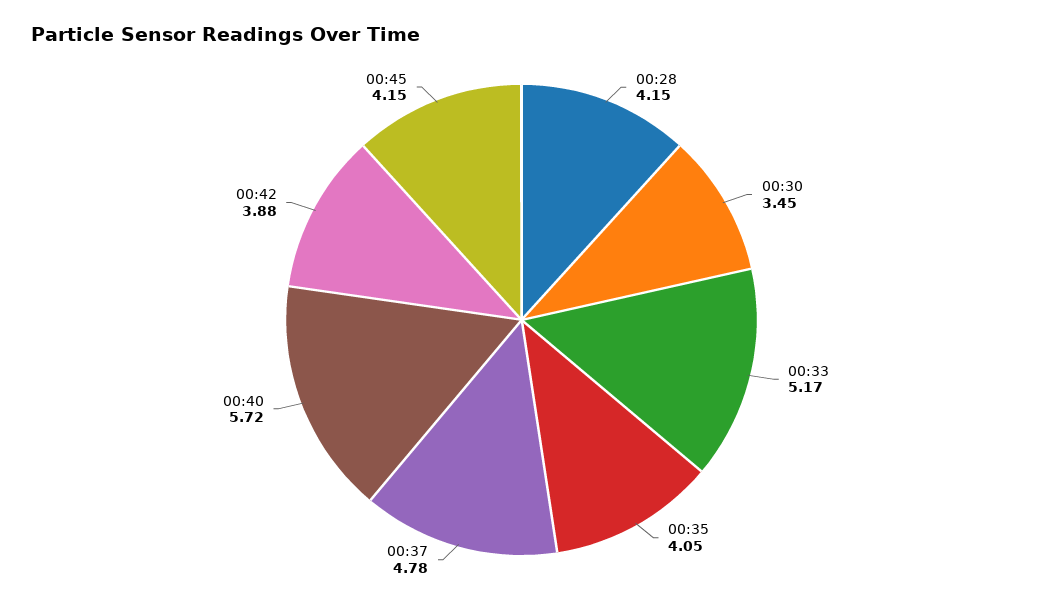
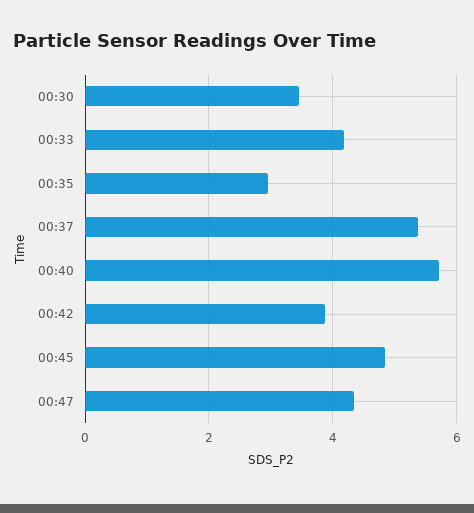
00:28: 4.15 -> none
00:33: 5.17 -> 4.2
00:35: 4.05 -> 3
00:37: 4.78 -> 5.4
00:45: 4.15 -> 4.8
00:47: none -> 4.4

